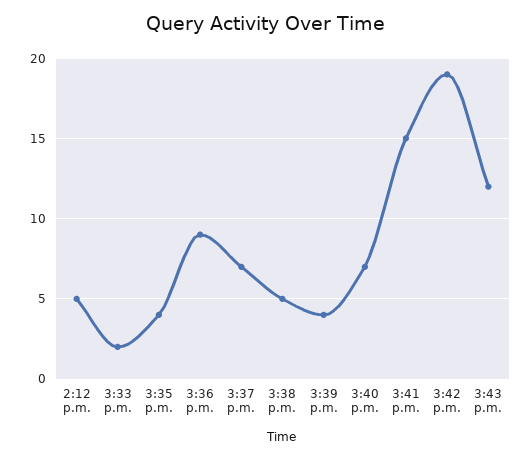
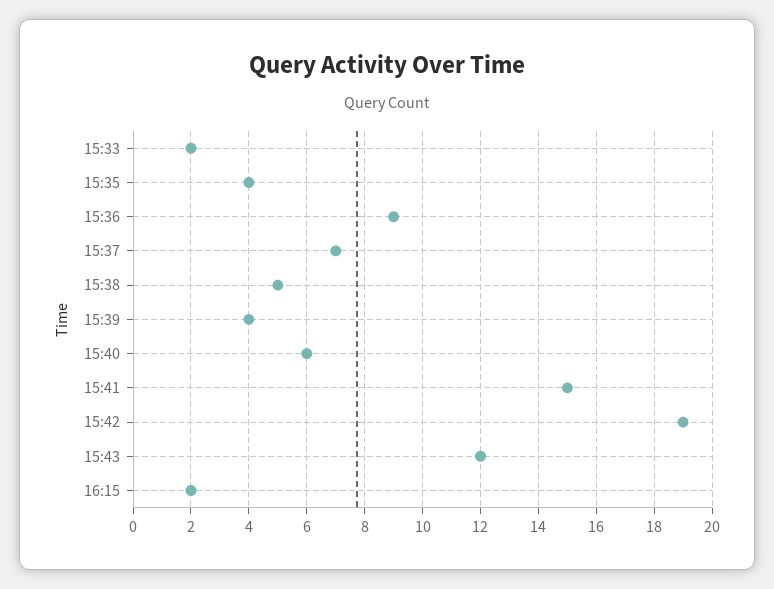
2:12 p.m.: 5 -> none
3:40 p.m.: 7 -> 6
16:15: none -> 2

